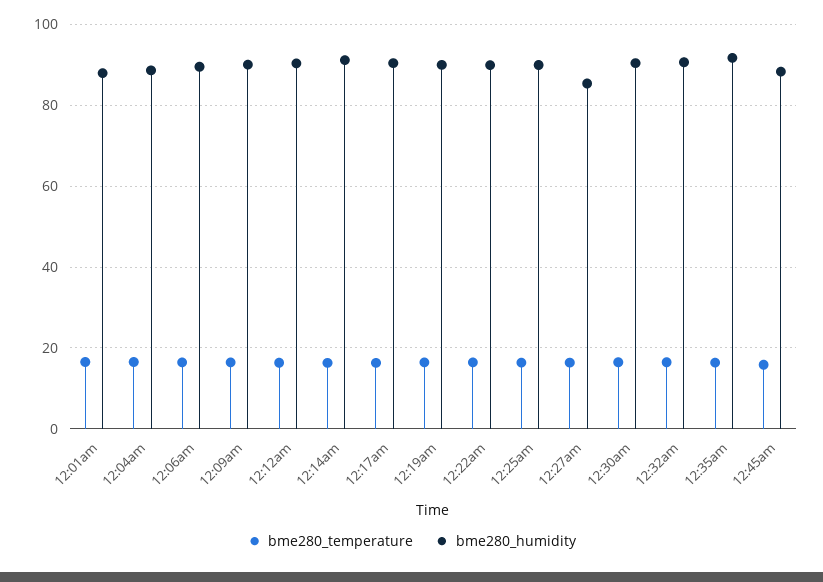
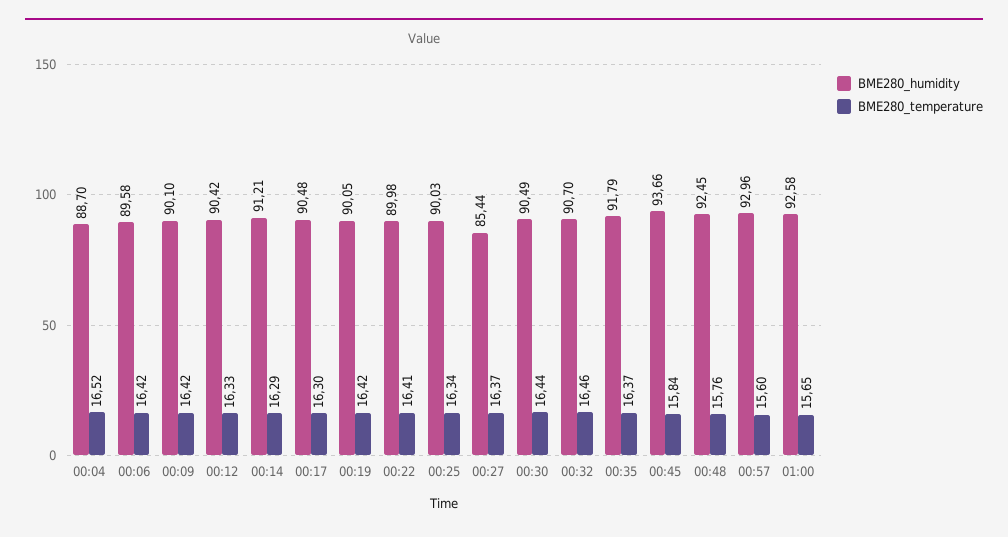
bme280_temperature, 12:01am: 16 -> none
bme280_humidity, 12:01am: 88 -> none
bme280_humidity, 12:45am: 88 -> 93.66
bme280_humidity, 00:48: none -> 92.45
bme280_temperature, 00:48: none -> 15.76
bme280_humidity, 00:57: none -> 92.96
bme280_temperature, 00:57: none -> 15.6
bme280_humidity, 01:00: none -> 92.58
bme280_temperature, 01:00: none -> 15.65

